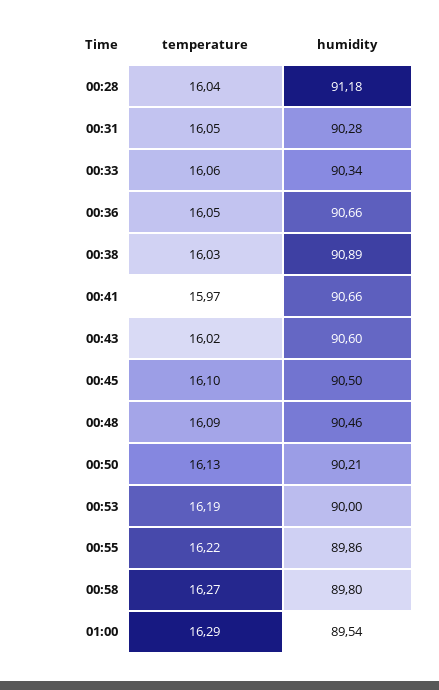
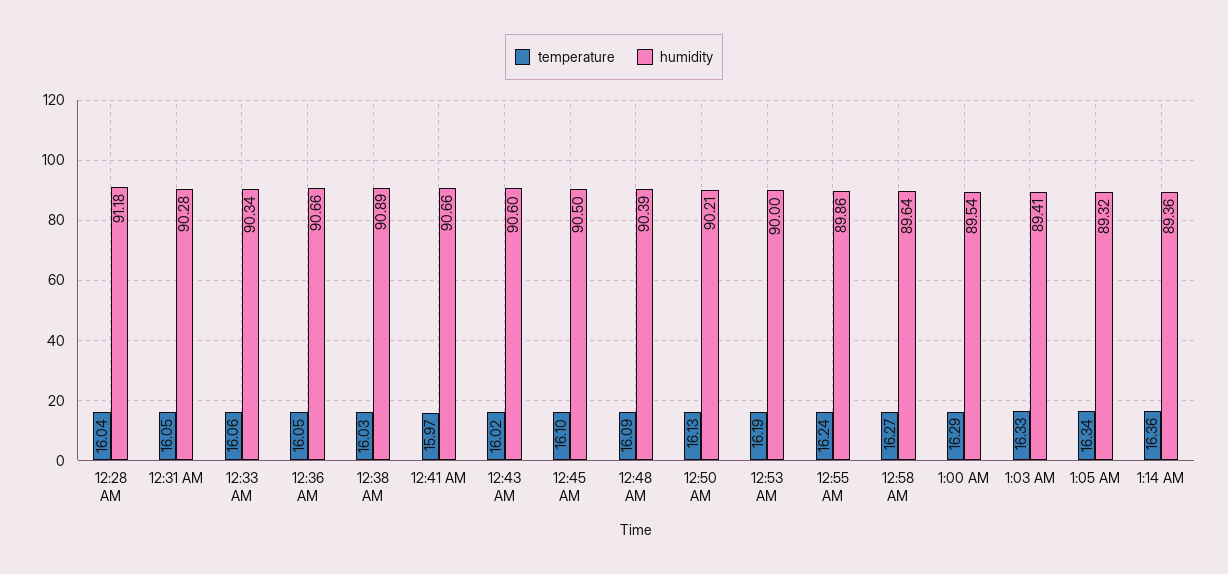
humidity, 00:48: 90.46 -> 90.39
temperature, 00:55: 16.22 -> 16.24
humidity, 00:58: 89.8 -> 89.64
temperature, 1:03 AM: none -> 16.33
humidity, 1:03 AM: none -> 89.41
temperature, 1:05 AM: none -> 16.34
humidity, 1:05 AM: none -> 89.32
temperature, 1:14 AM: none -> 16.36
humidity, 1:14 AM: none -> 89.36

